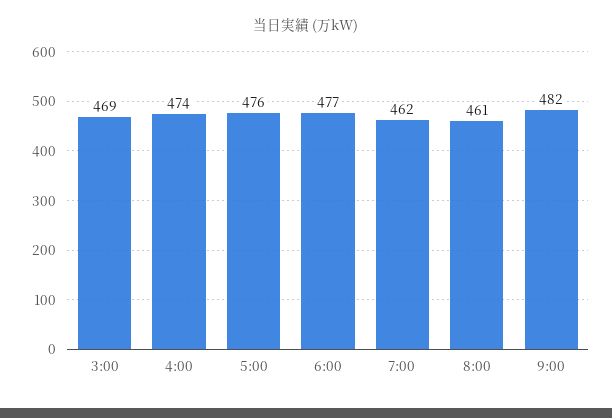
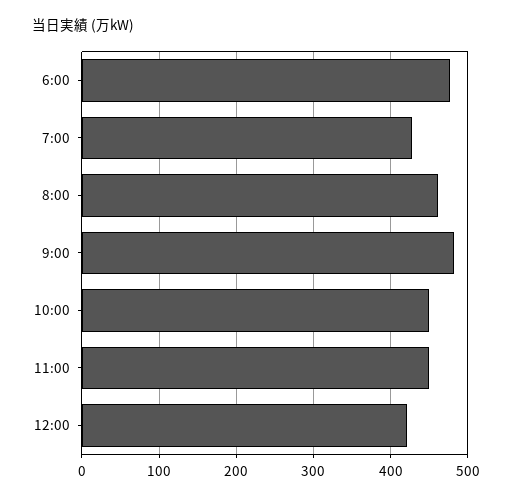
3:00: 469 -> none
4:00: 474 -> none
5:00: 476 -> none
7:00: 462 -> 430
10:00: none -> 450
11:00: none -> 450
12:00: none -> 420

